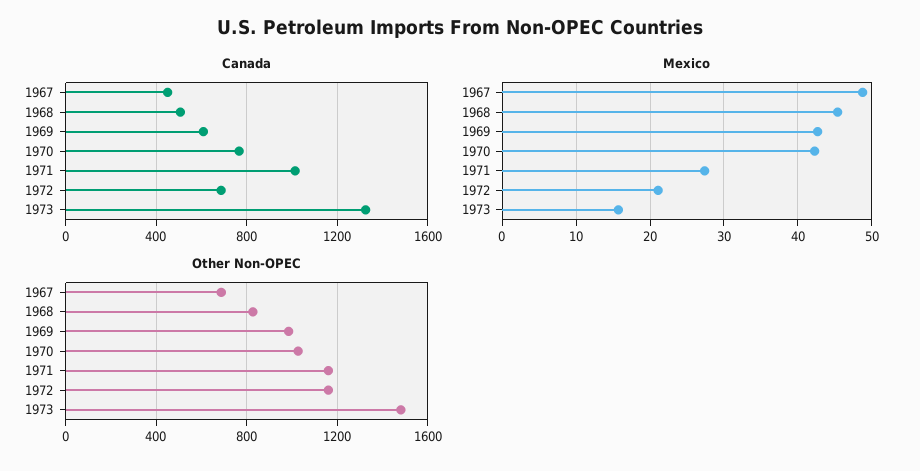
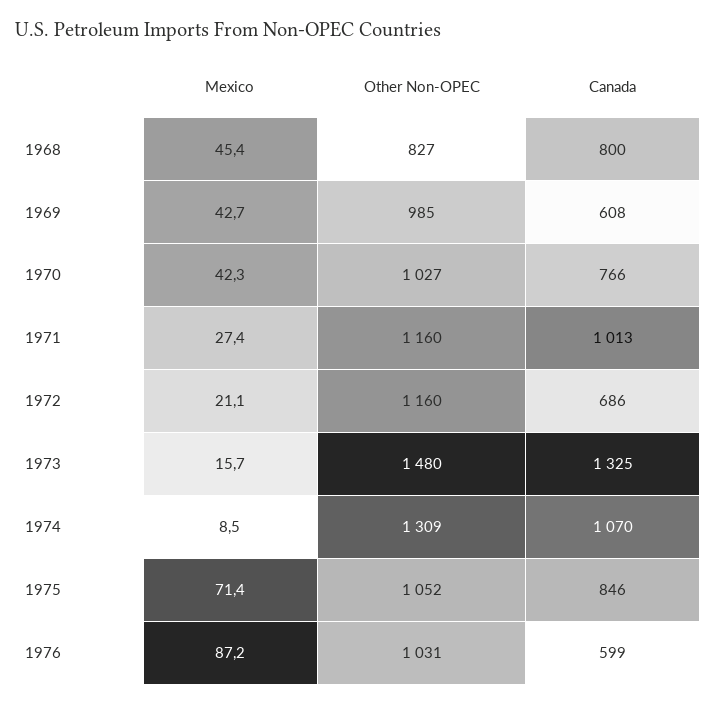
Canada, 1967: 450 -> none
Canada, 1968: 500 -> 800
Mexico, 1967: 49 -> none
Other Non-OPEC, 1967: 700 -> none
Mexico, 1974: none -> 8.5
Other Non-OPEC, 1974: none -> 1309
Canada, 1974: none -> 1070
Mexico, 1975: none -> 71.4
Other Non-OPEC, 1975: none -> 1052
Canada, 1975: none -> 846
Mexico, 1976: none -> 87.2
Other Non-OPEC, 1976: none -> 1031
Canada, 1976: none -> 599

